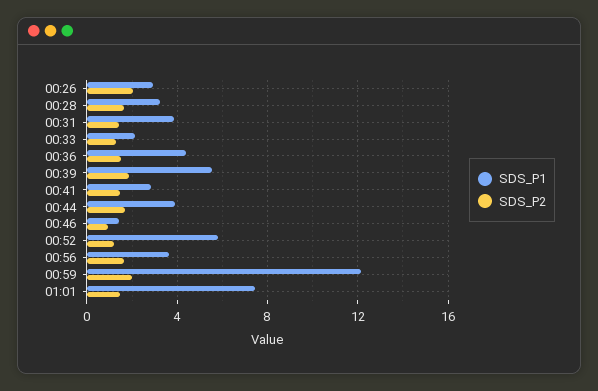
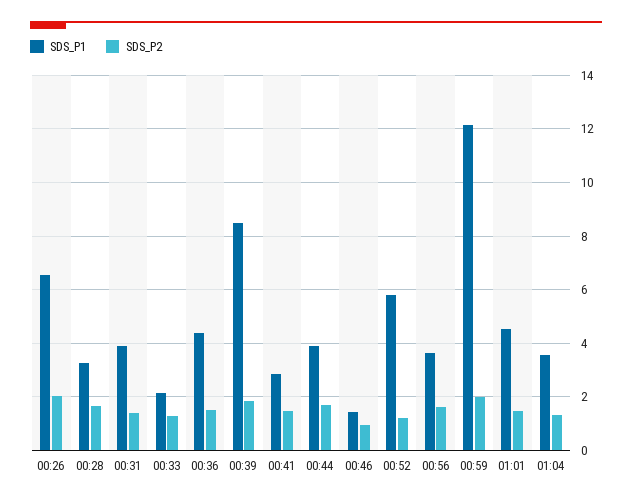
SDS_P1, 00:26: 3 -> 6.5
SDS_P1, 00:39: 5.5 -> 8.5
SDS_P1, 01:01: 7.5 -> 4.5
SDS_P1, 01:04: none -> 3.5
SDS_P2, 01:04: none -> 1.25

